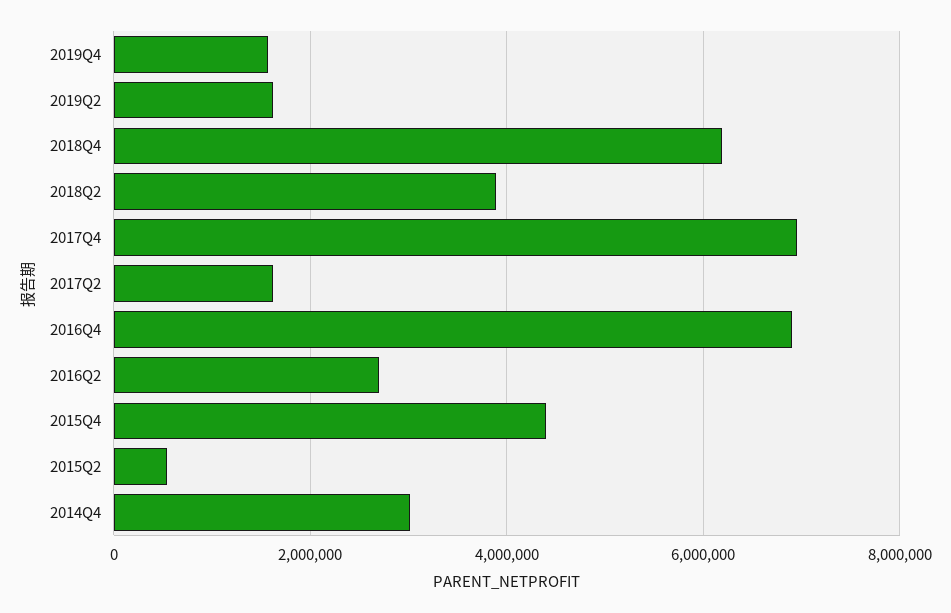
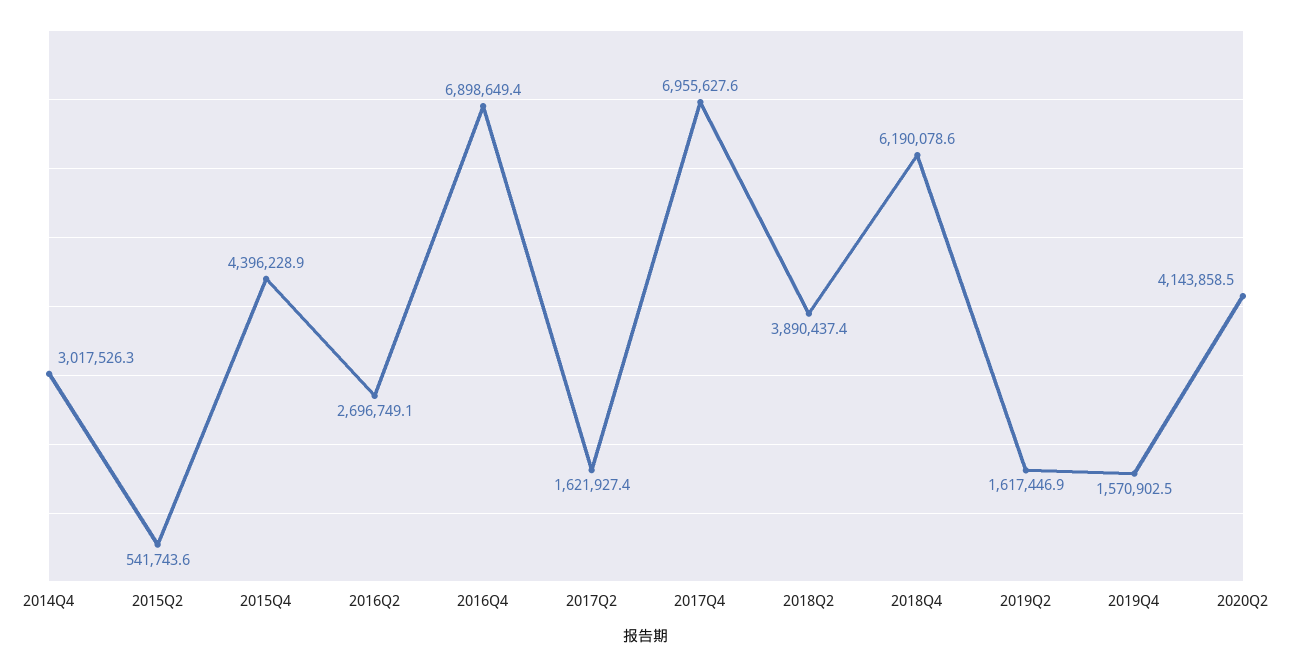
2020Q2: none -> 4143858.5

